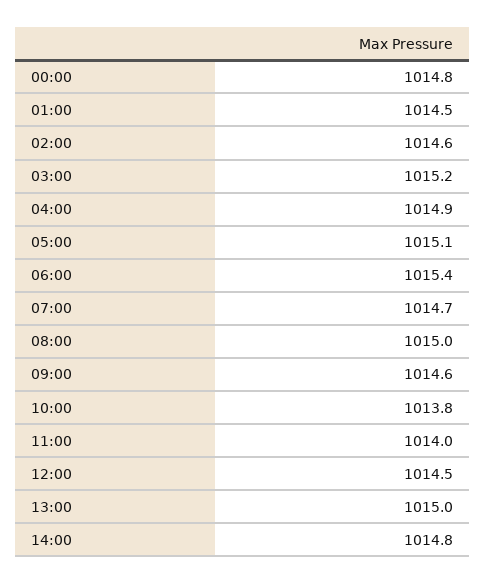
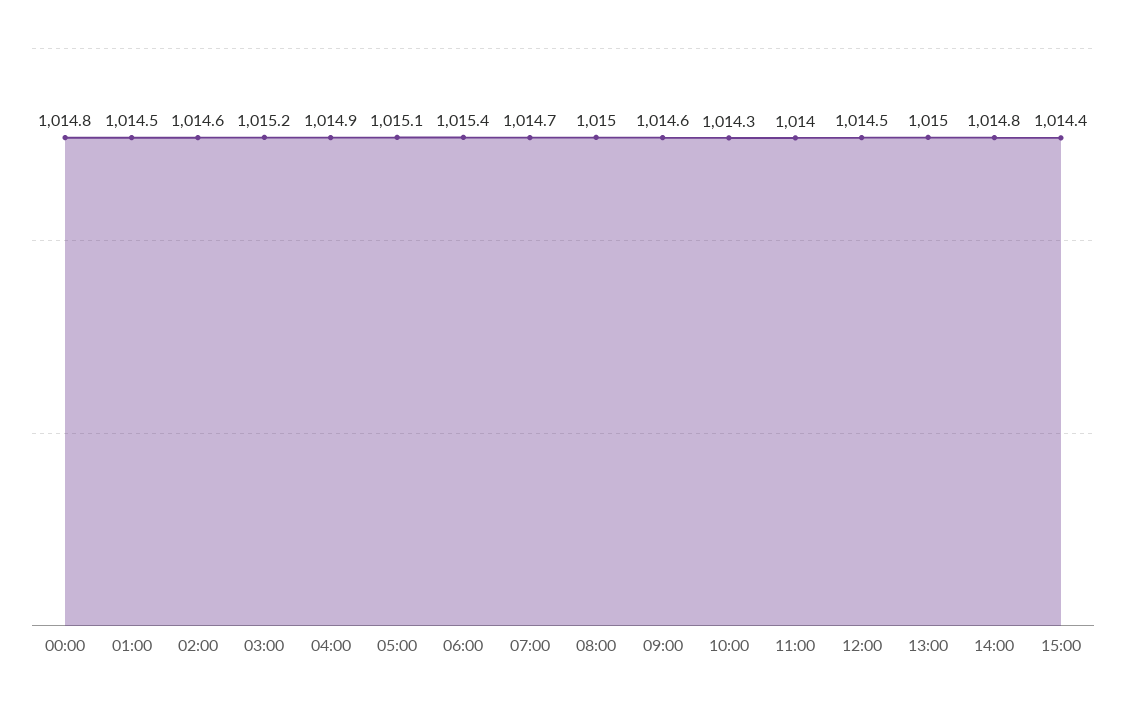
10:00: 1013.8 -> 1014.3
15:00: none -> 1014.4

